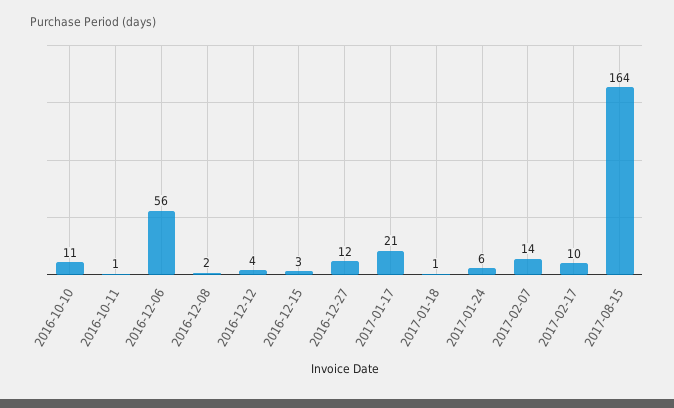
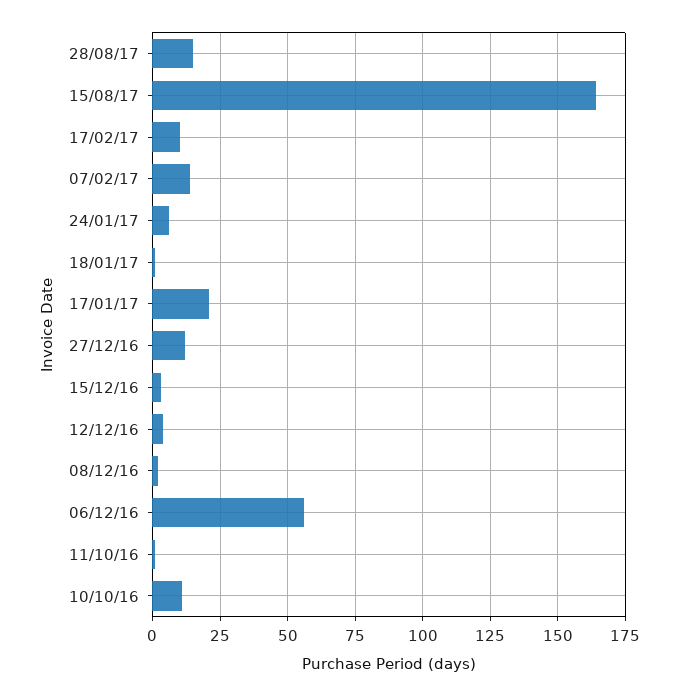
28/08/17: none -> 15

